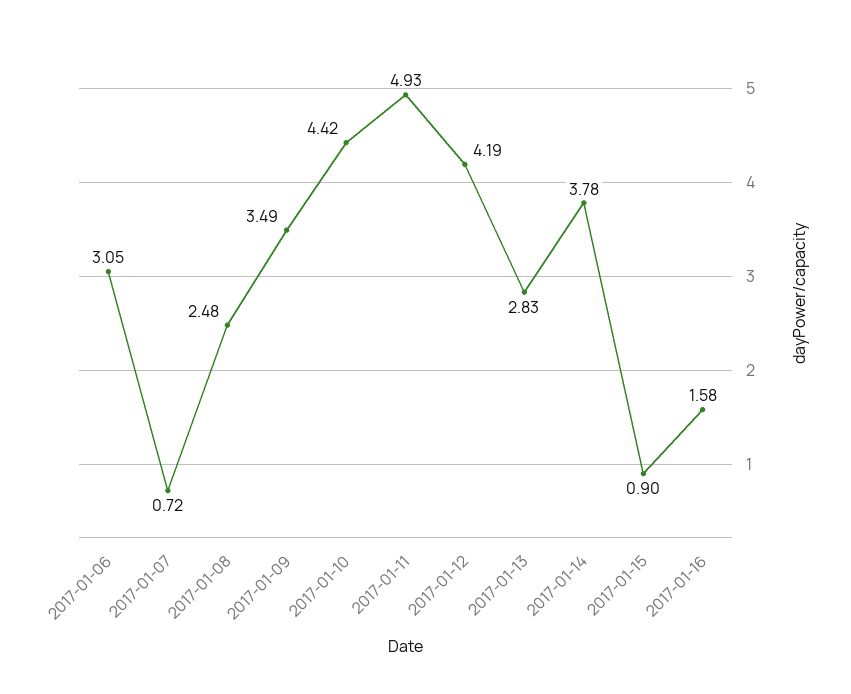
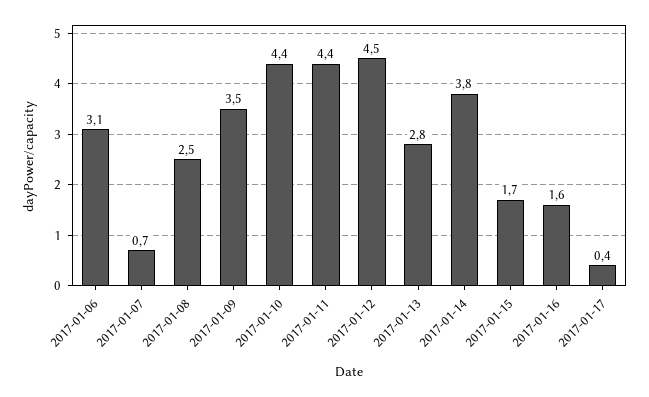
2017-01-11: 4.93 -> 4.4
2017-01-12: 4.19 -> 4.5
2017-01-15: 0.9 -> 1.7
2017-01-17: none -> 0.4

